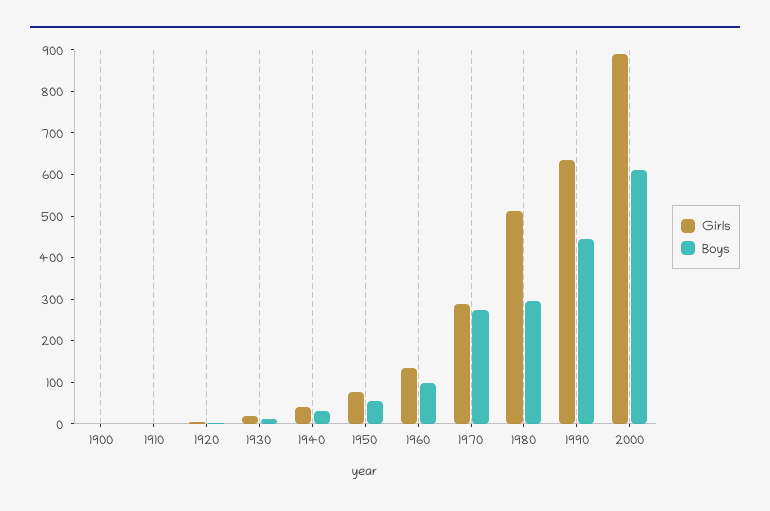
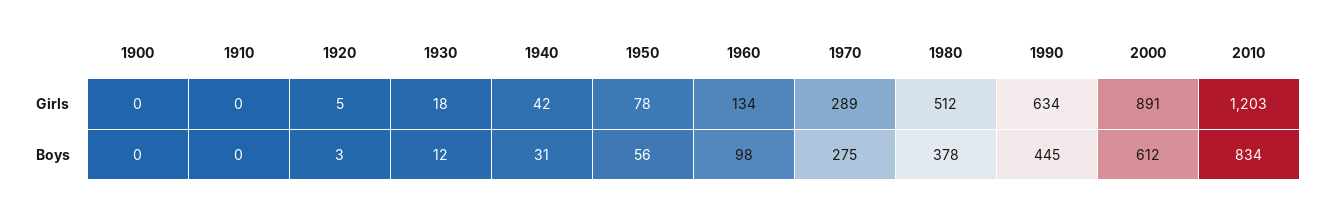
Boys, 1980: 300 -> 378
Girls, 2010: none -> 1203
Boys, 2010: none -> 834

